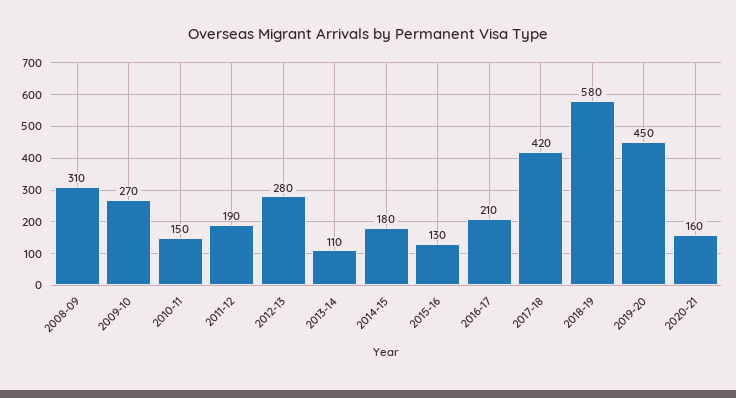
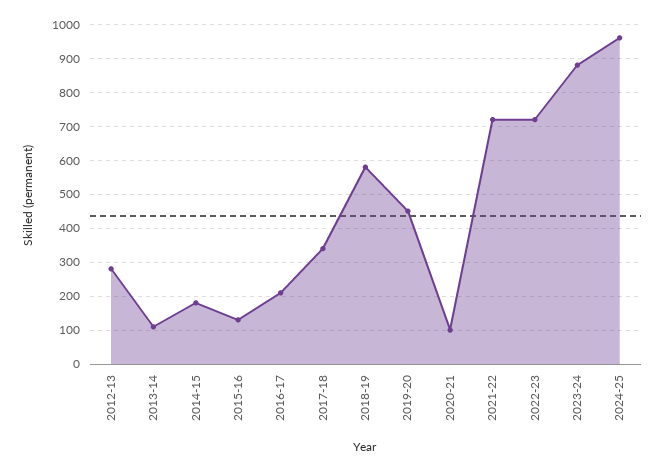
2008-09: 310 -> none
2009-10: 270 -> none
2010-11: 150 -> none
2011-12: 190 -> none
2017-18: 420 -> 340
2020-21: 160 -> 100
2021-22: none -> 720
2022-23: none -> 720
2023-24: none -> 880
2024-25: none -> 960

